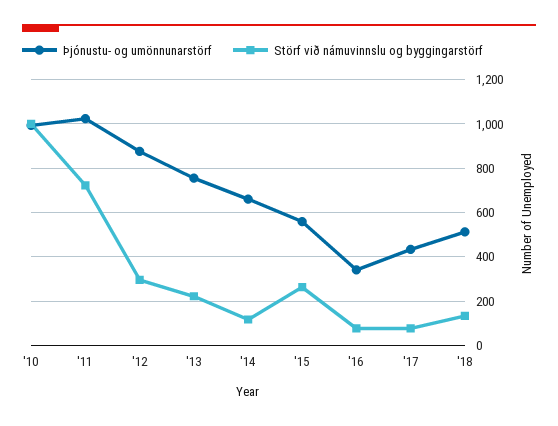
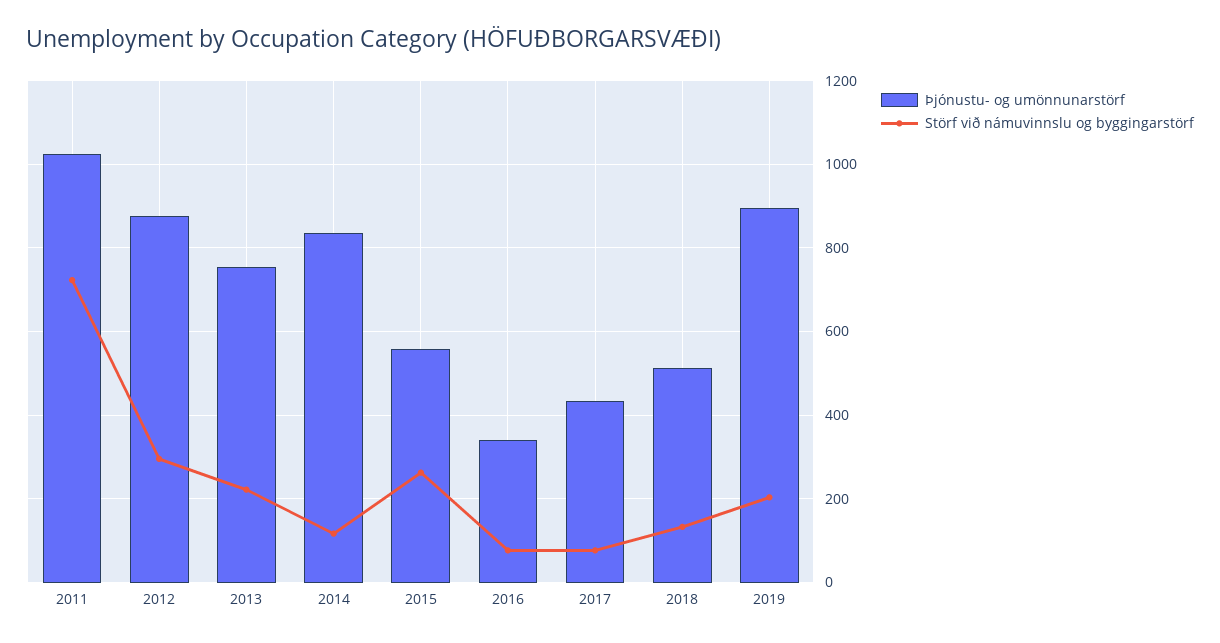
Þjónustu- og umönnunarstörf, '10: 1000 -> none
Störf við námuvinnslu og byggingarstörf, '10: 1000 -> none
Þjónustu- og umönnunarstörf, '14: 650 -> 840
Þjónustu- og umönnunarstörf, 2019: none -> 900
Störf við námuvinnslu og byggingarstörf, 2019: none -> 200

